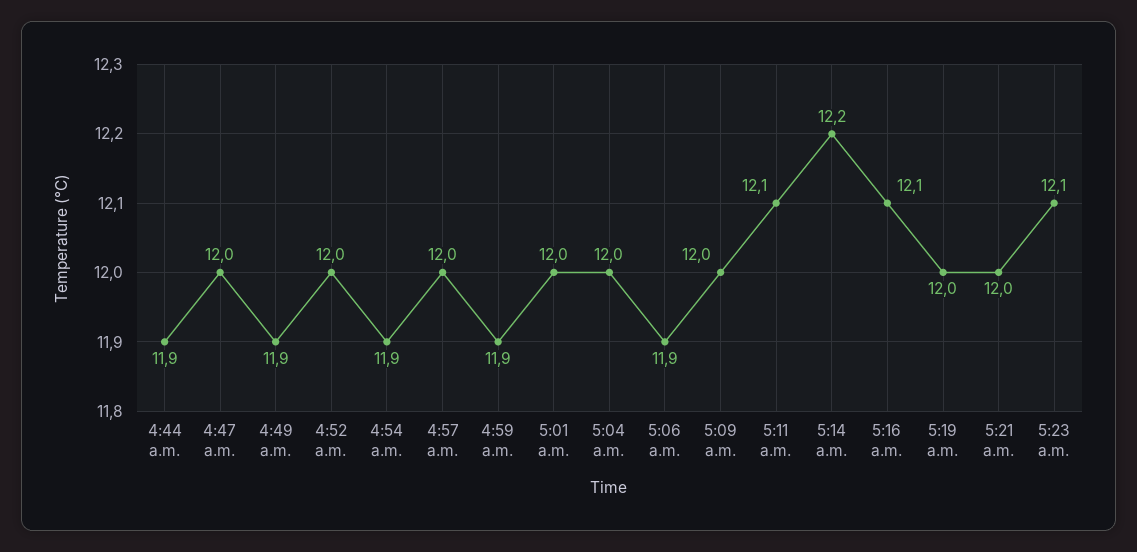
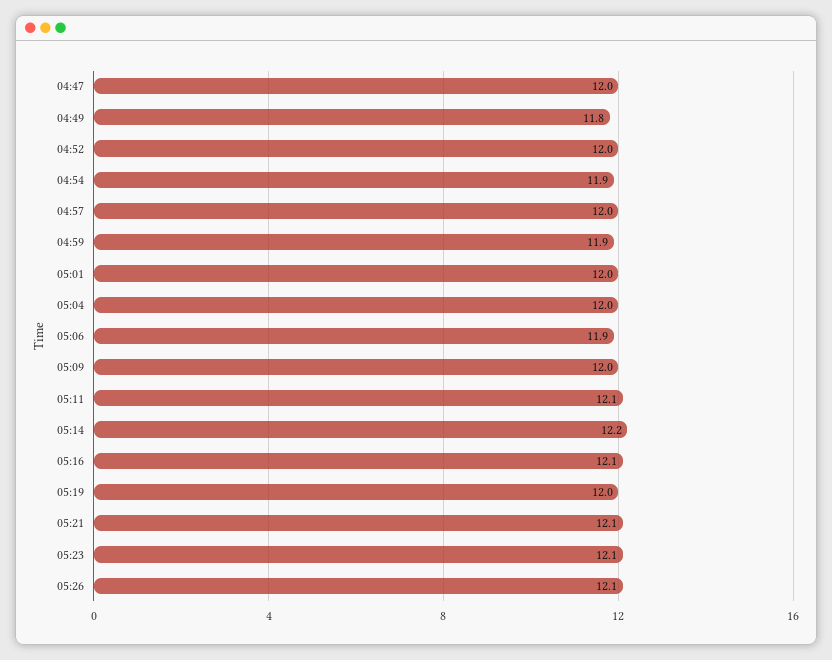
4:44 a.m.: 11.9 -> none
4:49 a.m.: 11.9 -> 11.8
5:21 a.m.: 12 -> 12.1
05:26: none -> 12.1

